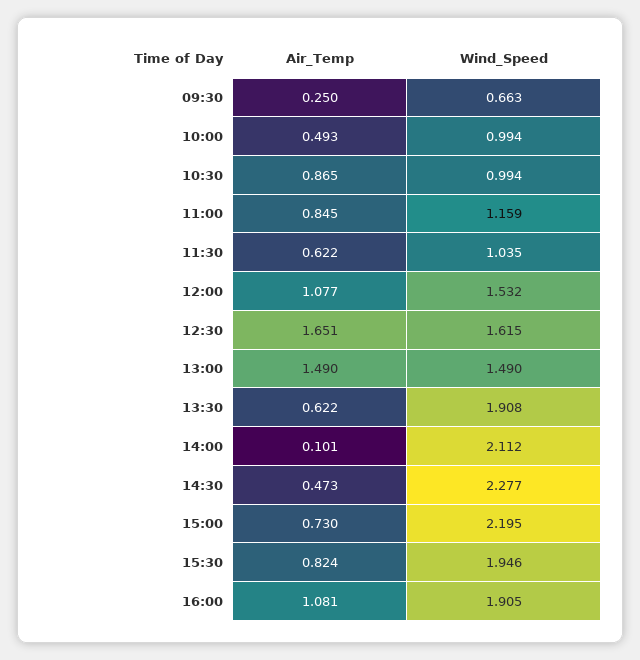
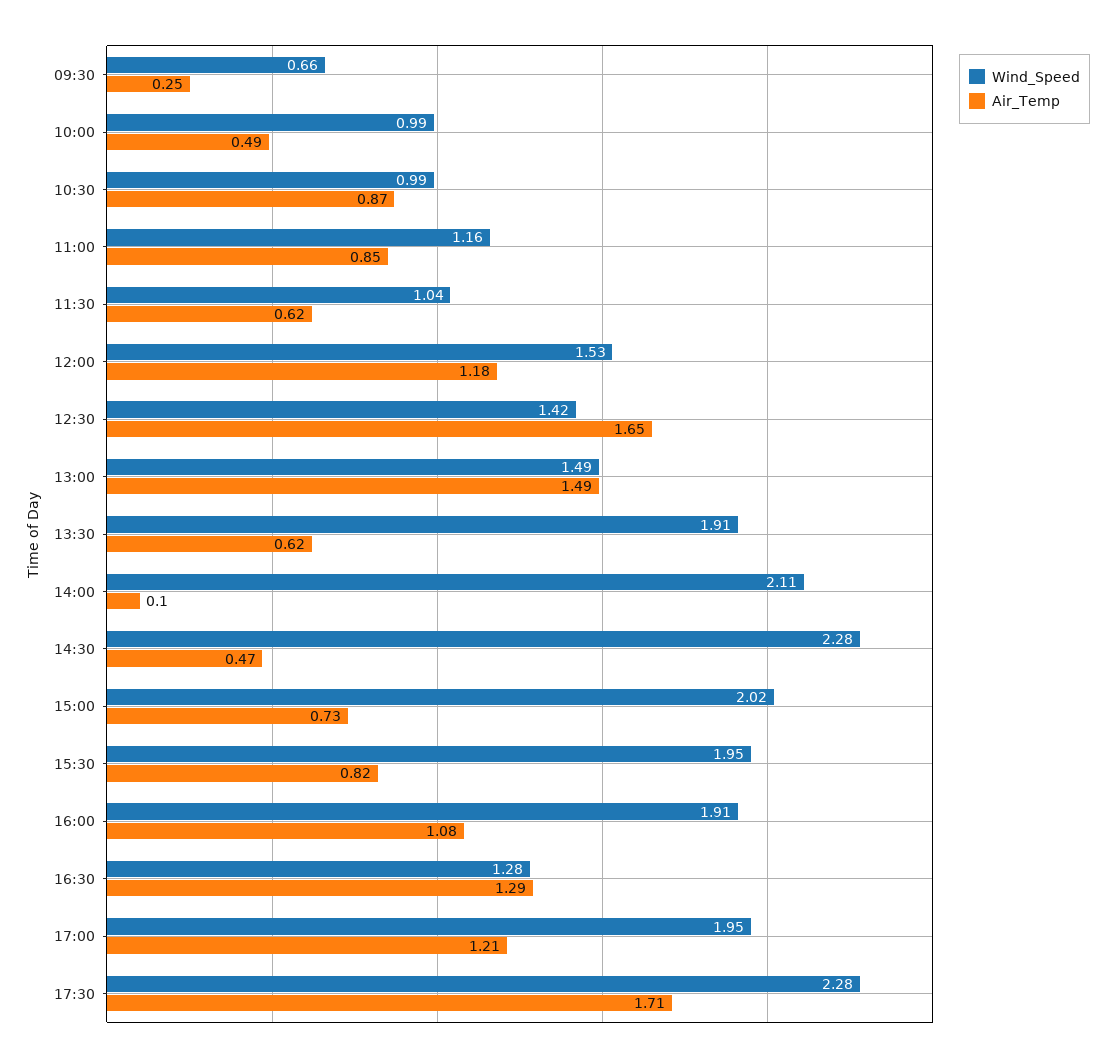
Air_Temp, 12:00: 1.077 -> 1.18
Wind_Speed, 12:30: 1.615 -> 1.42
Wind_Speed, 15:00: 2.195 -> 2.02
Wind_Speed, 16:30: none -> 1.28
Air_Temp, 16:30: none -> 1.29
Wind_Speed, 17:00: none -> 1.95
Air_Temp, 17:00: none -> 1.21
Wind_Speed, 17:30: none -> 2.28
Air_Temp, 17:30: none -> 1.71

